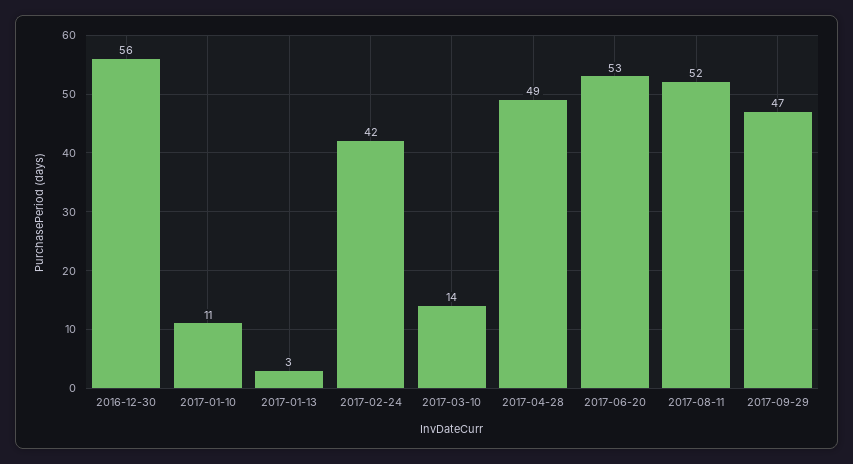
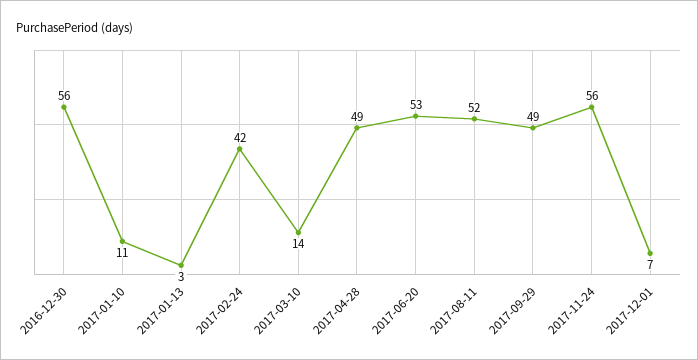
2017-09-29: 47 -> 49
2017-11-24: none -> 56
2017-12-01: none -> 7

